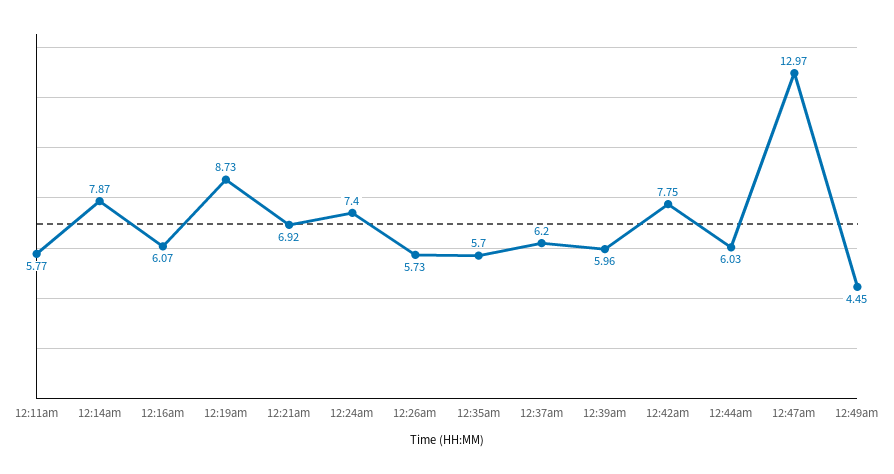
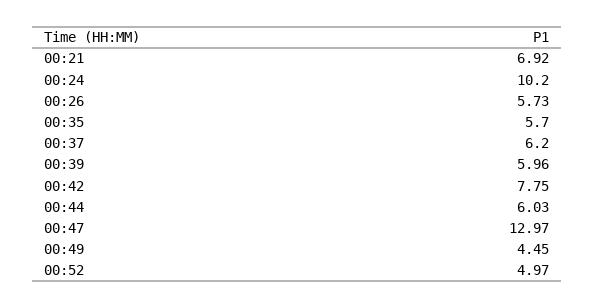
12:11am: 5.77 -> none
12:14am: 7.87 -> none
12:16am: 6.07 -> none
12:19am: 8.73 -> none
12:24am: 7.4 -> 10.2
00:52: none -> 4.97

